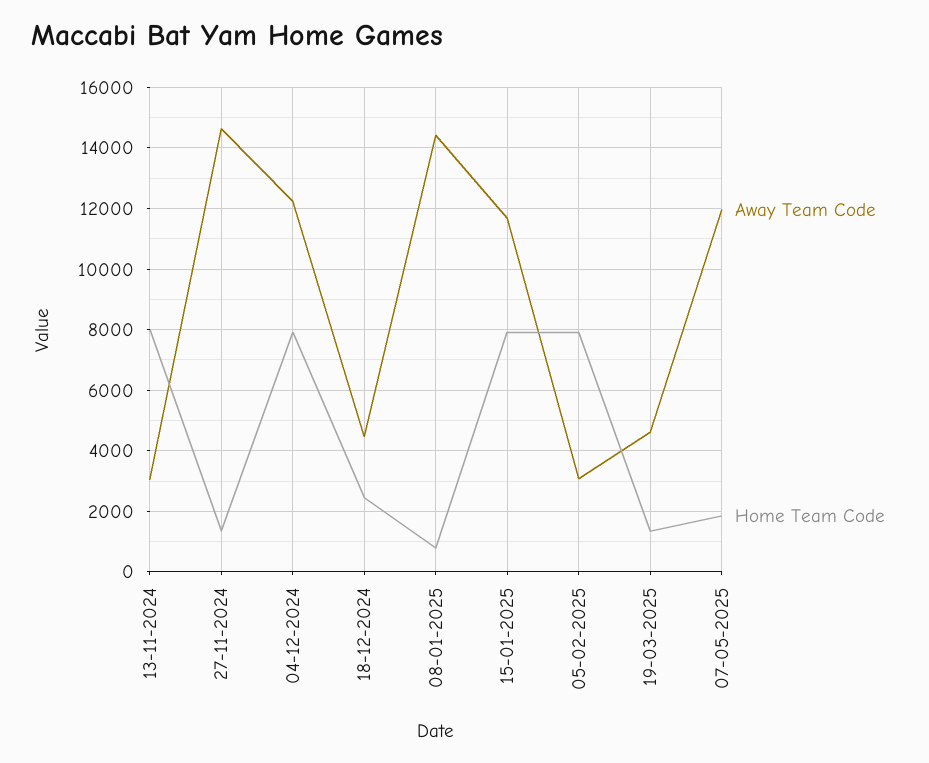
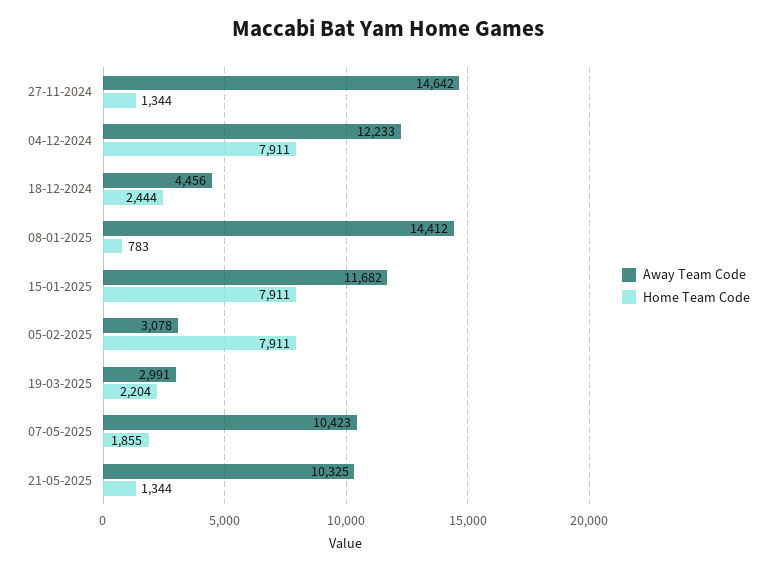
Away Team Code, 13-11-2024: 3000 -> none
Home Team Code, 13-11-2024: 8000 -> none
Away Team Code, 19-03-2025: 4600 -> 2991
Home Team Code, 19-03-2025: 1400 -> 2204
Away Team Code, 07-05-2025: 12000 -> 10423
Away Team Code, 21-05-2025: none -> 10325
Home Team Code, 21-05-2025: none -> 1344

